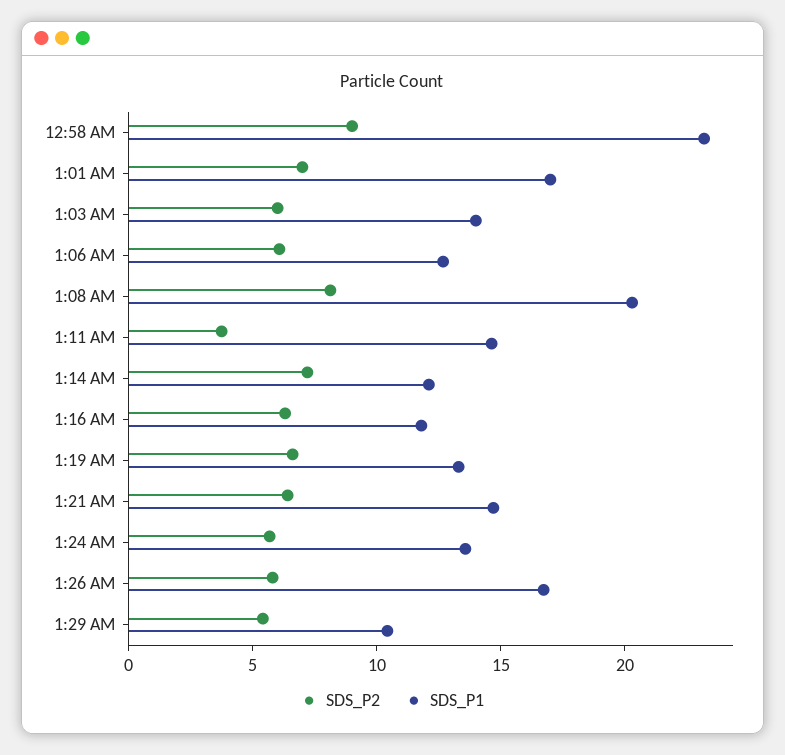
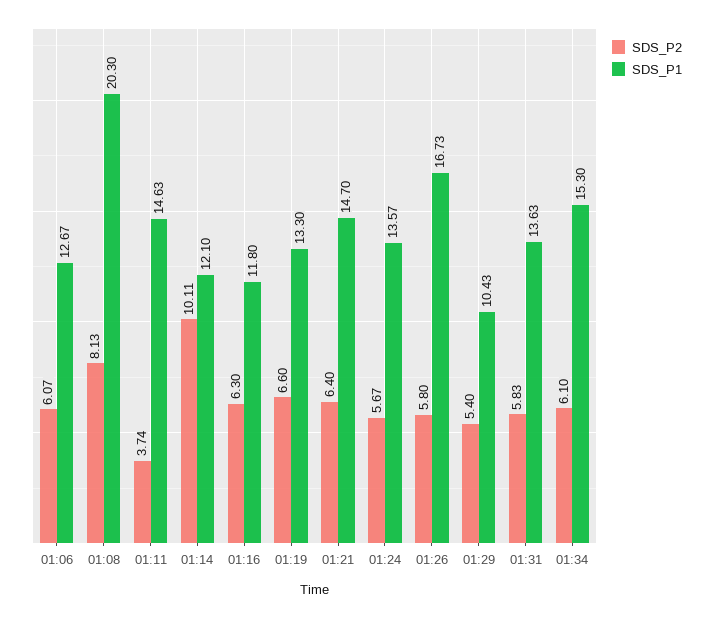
SDS_P2, 12:58 AM: 9 -> none
SDS_P1, 12:58 AM: 23 -> none
SDS_P2, 1:01 AM: 7 -> none
SDS_P1, 1:01 AM: 17 -> none
SDS_P2, 1:03 AM: 6 -> none
SDS_P1, 1:03 AM: 14 -> none
SDS_P2, 1:14 AM: 7 -> 10.11
SDS_P2, 01:31: none -> 5.83
SDS_P1, 01:31: none -> 13.63
SDS_P2, 01:34: none -> 6.1
SDS_P1, 01:34: none -> 15.3

